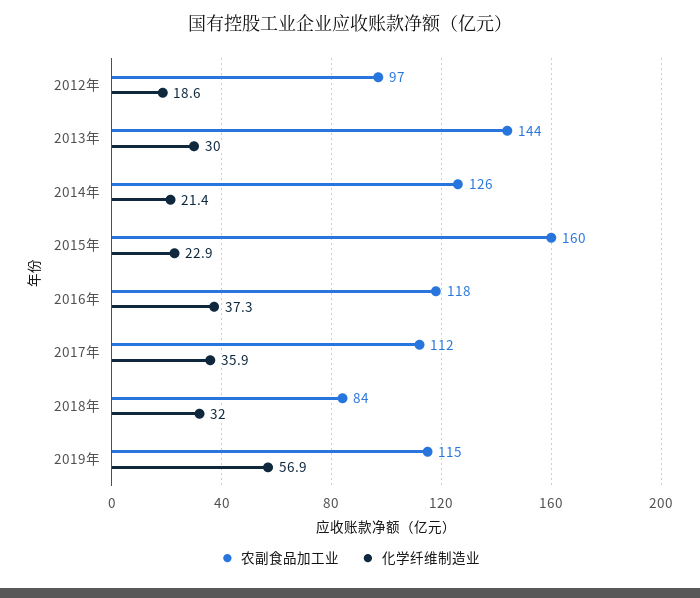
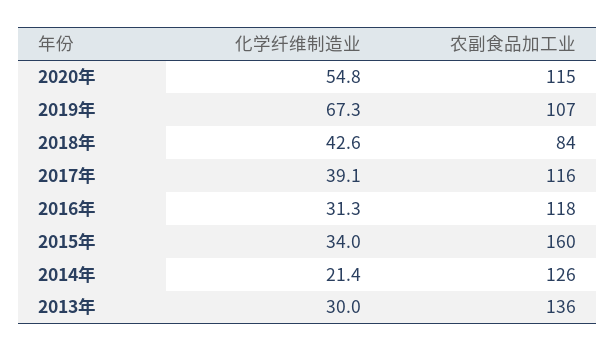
农副食品加工业, 2012年: 97 -> none
化学纤维制造业, 2012年: 18.6 -> none
农副食品加工业, 2013年: 144 -> 136
化学纤维制造业, 2015年: 22.9 -> 34
化学纤维制造业, 2016年: 37.3 -> 31.3
农副食品加工业, 2017年: 112 -> 116
化学纤维制造业, 2017年: 35.9 -> 39.1
化学纤维制造业, 2018年: 32 -> 42.6
农副食品加工业, 2019年: 115 -> 107
化学纤维制造业, 2019年: 56.9 -> 67.3
化学纤维制造业, 2020年: none -> 54.8
农副食品加工业, 2020年: none -> 115

